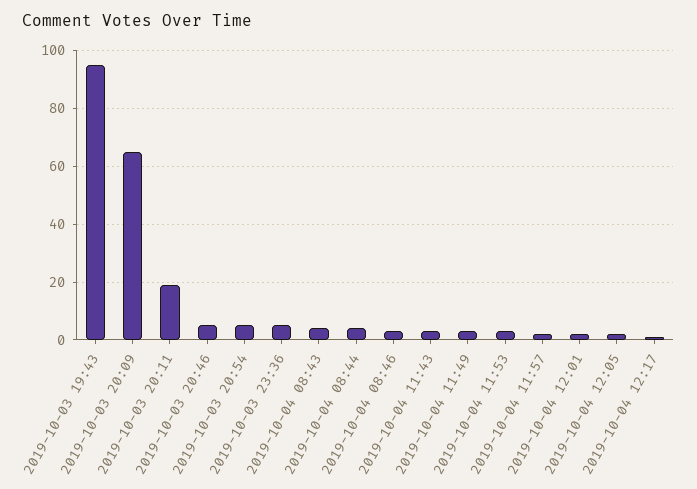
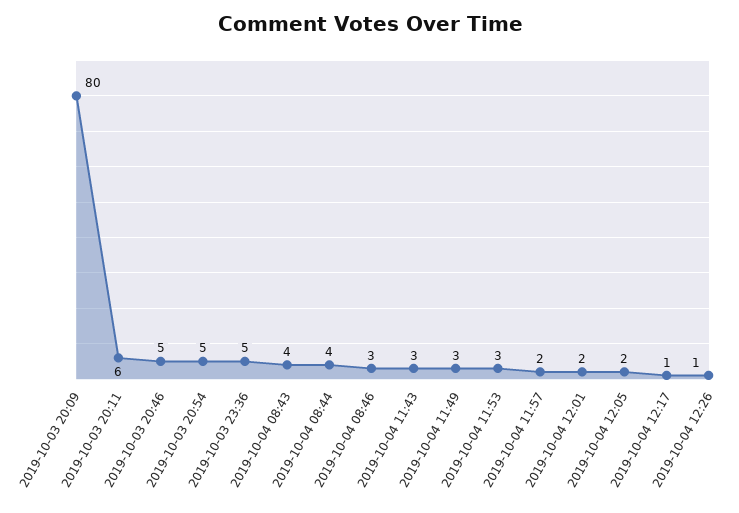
2019-10-03 19:43: 95 -> none
2019-10-03 20:09: 65 -> 80
2019-10-03 20:11: 20 -> 6
2019-10-04 12:26: none -> 1

